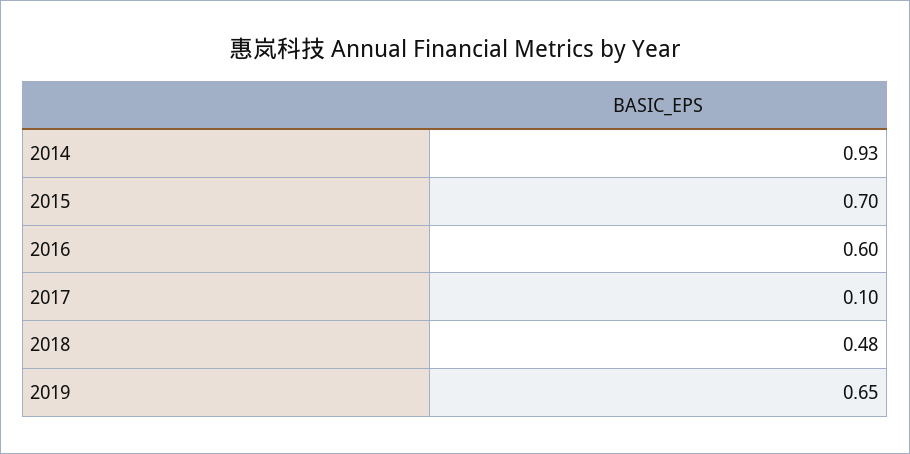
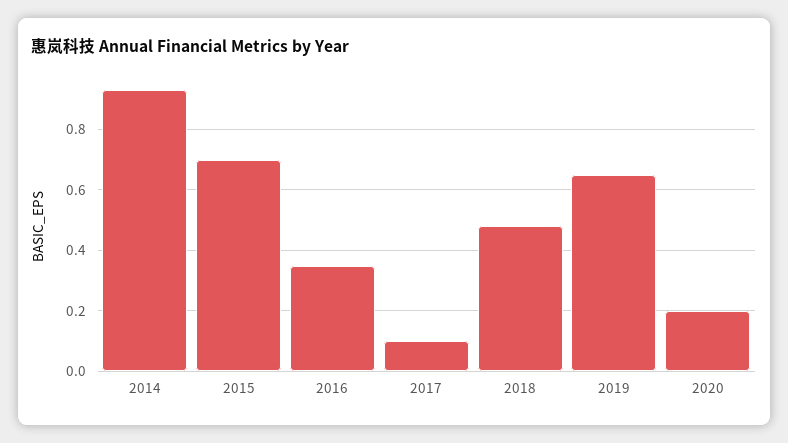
2016: 0.6 -> 0.35
2020: none -> 0.2

